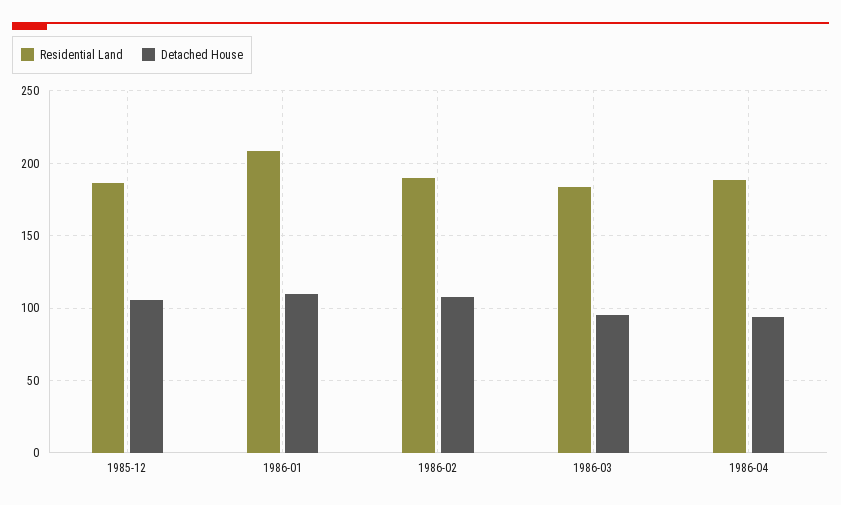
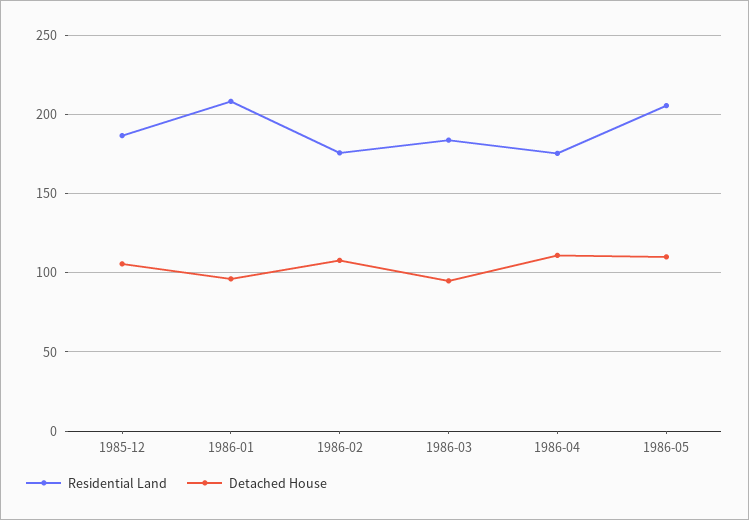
Detached House, 1986-01: 110 -> 95
Residential Land, 1986-02: 190 -> 175
Residential Land, 1986-04: 190 -> 175
Detached House, 1986-04: 95 -> 110
Residential Land, 1986-05: none -> 205
Detached House, 1986-05: none -> 110

